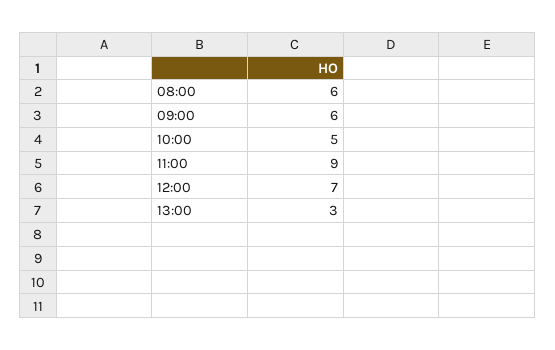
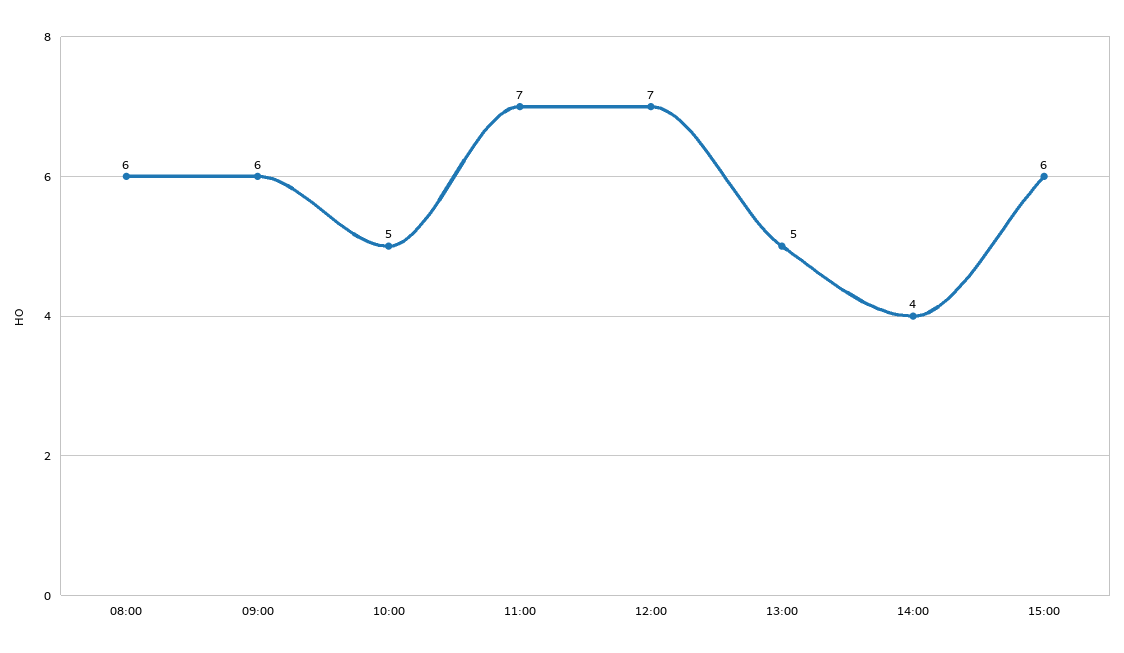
11:00: 9 -> 7
13:00: 3 -> 5
14:00: none -> 4
15:00: none -> 6

